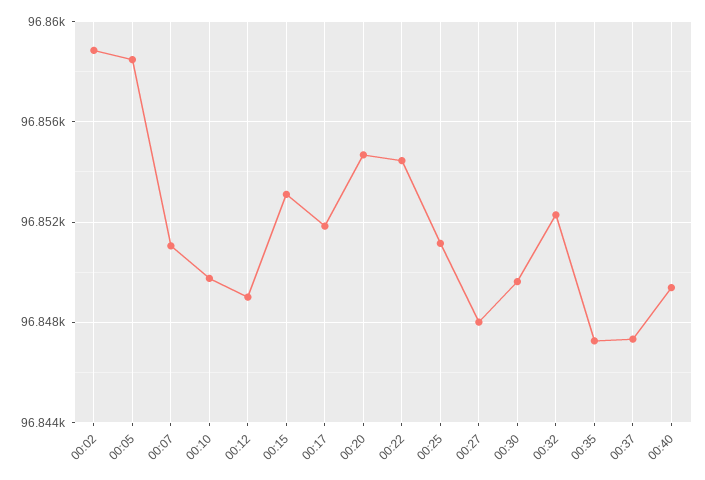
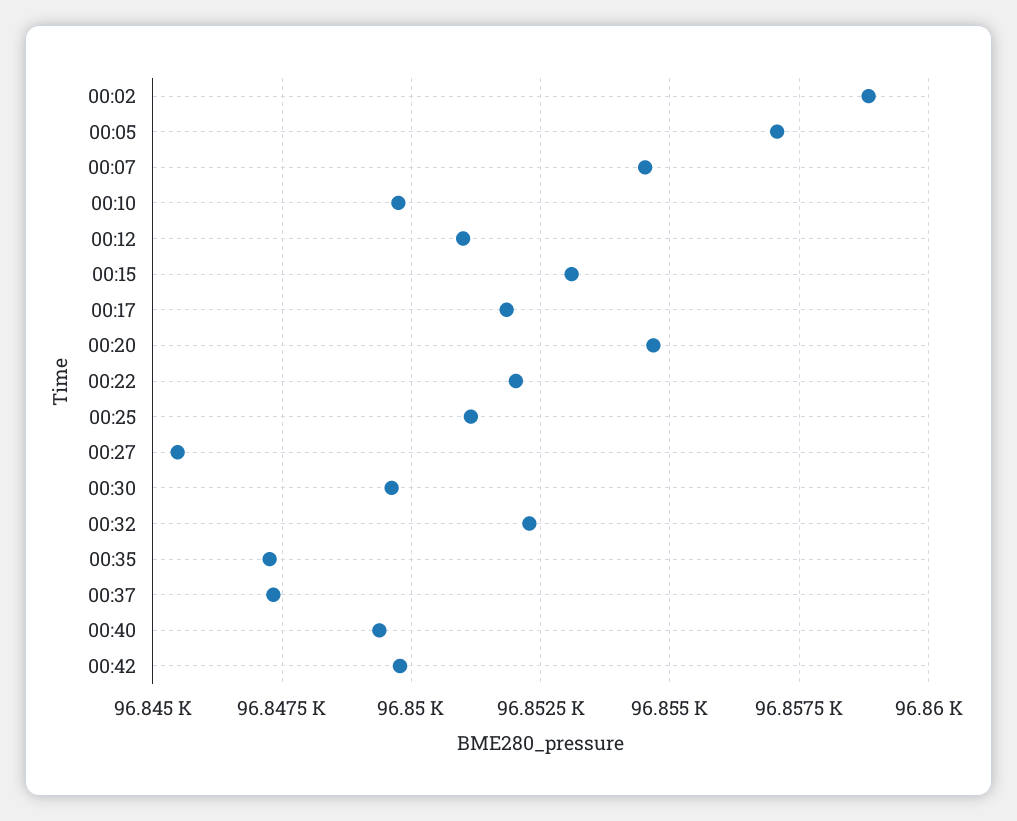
00:05: 96858.5 -> 96857
00:07: 96851 -> 96854.5
00:12: 96849 -> 96851
00:22: 96854.5 -> 96852
00:27: 96848 -> 96845.5
00:42: none -> 96849.75

